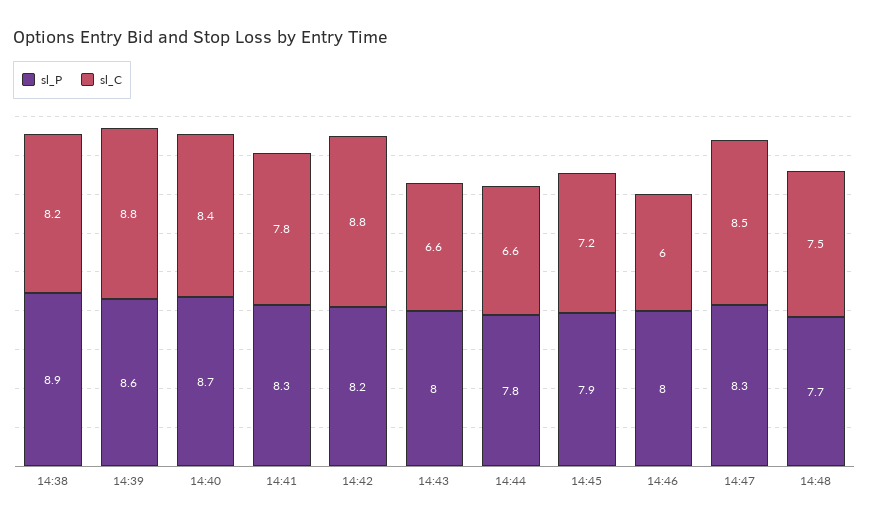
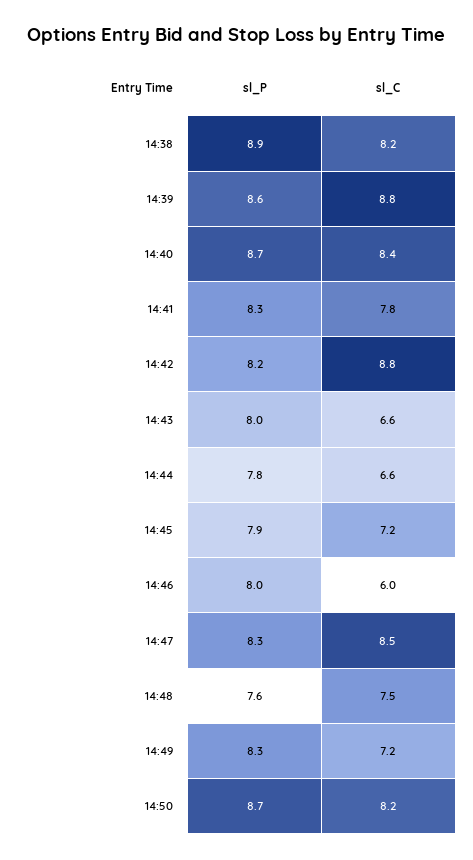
sl_P, 14:48: 7.7 -> 7.6
sl_P, 14:49: none -> 8.3
sl_C, 14:49: none -> 7.2
sl_P, 14:50: none -> 8.7
sl_C, 14:50: none -> 8.2

